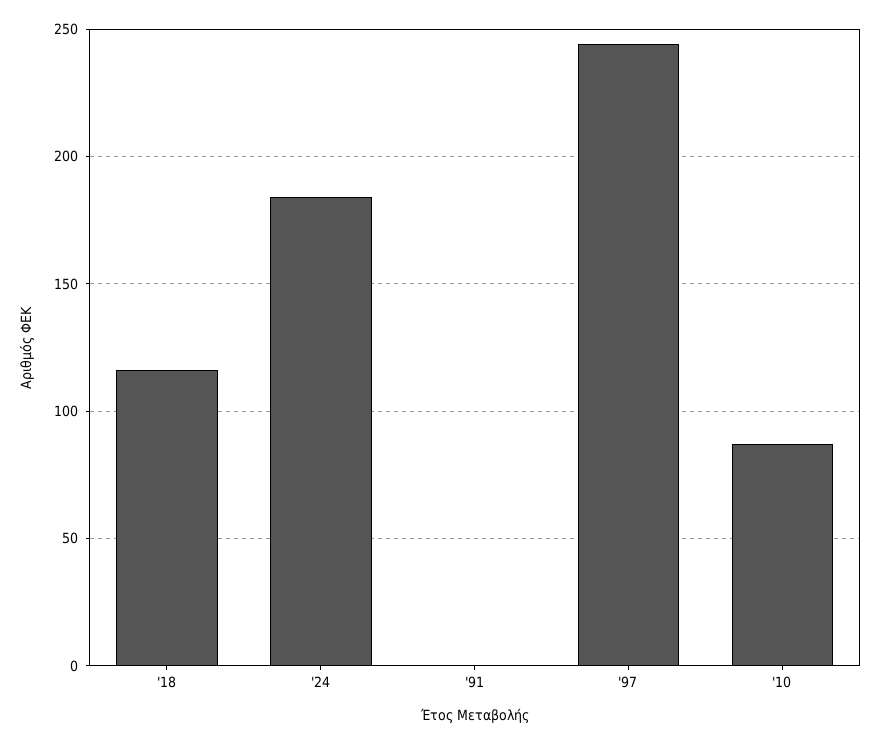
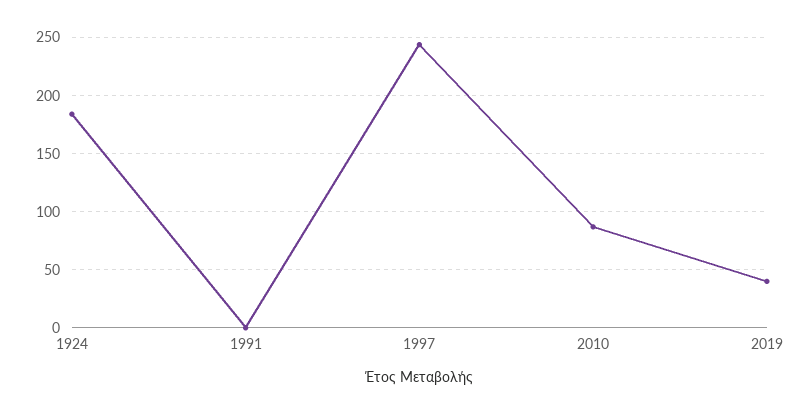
'18: 115 -> none
2019: none -> 40

